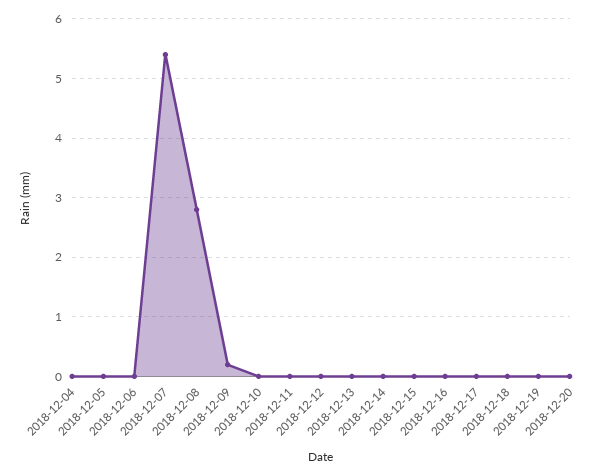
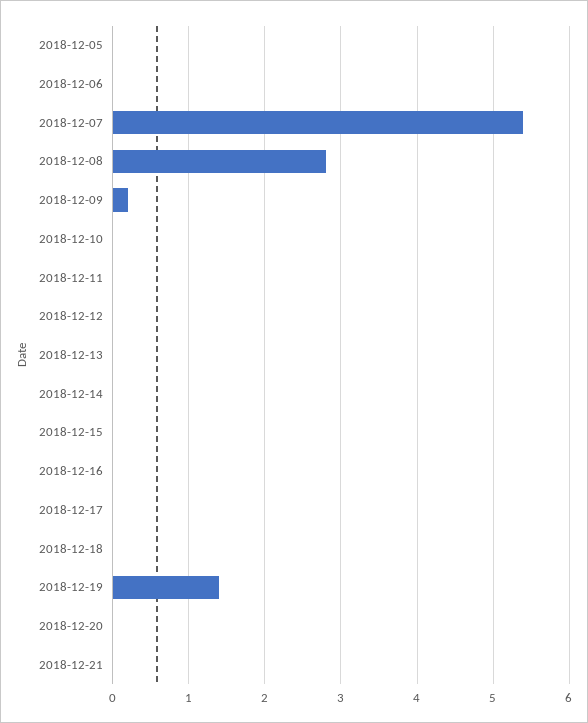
2018-12-04: 0 -> none
2018-12-19: 0 -> 1.4
2018-12-21: none -> 0

